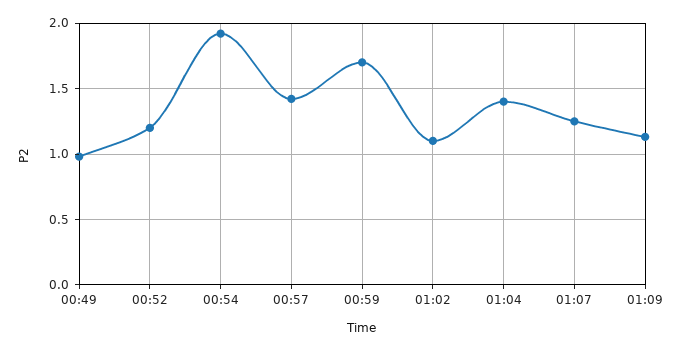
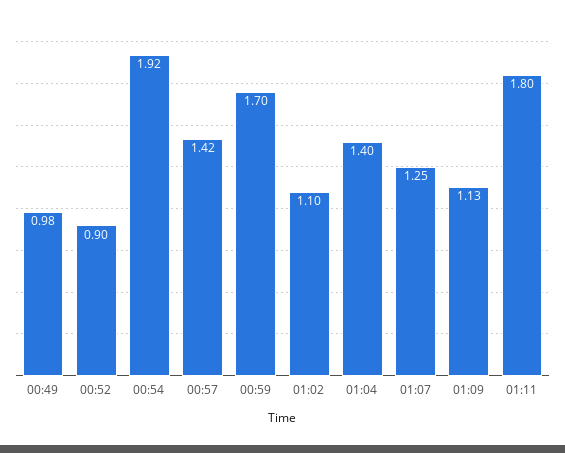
00:52: 1.2 -> 0.9
01:11: none -> 1.8

